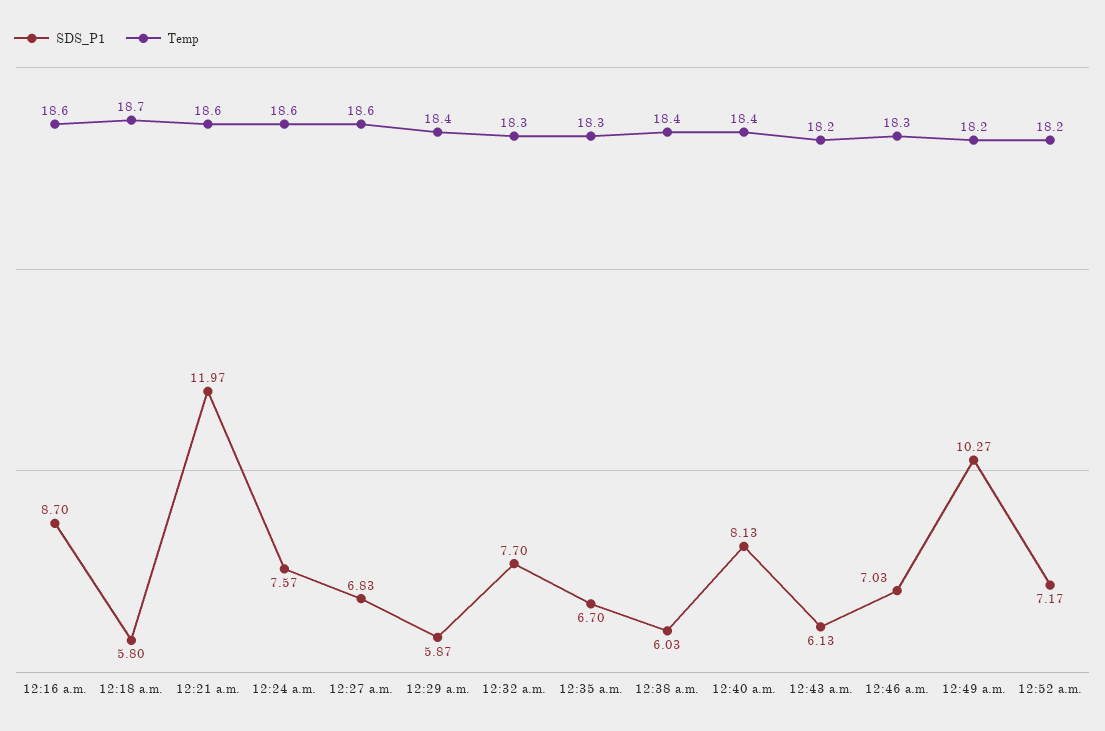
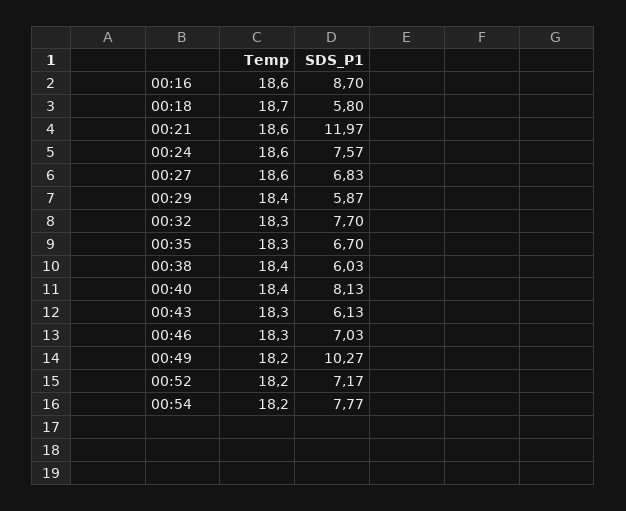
Temp, 12:43 a.m.: 18.2 -> 18.3
Temp, 00:54: none -> 18.2
SDS_P1, 00:54: none -> 7.77

